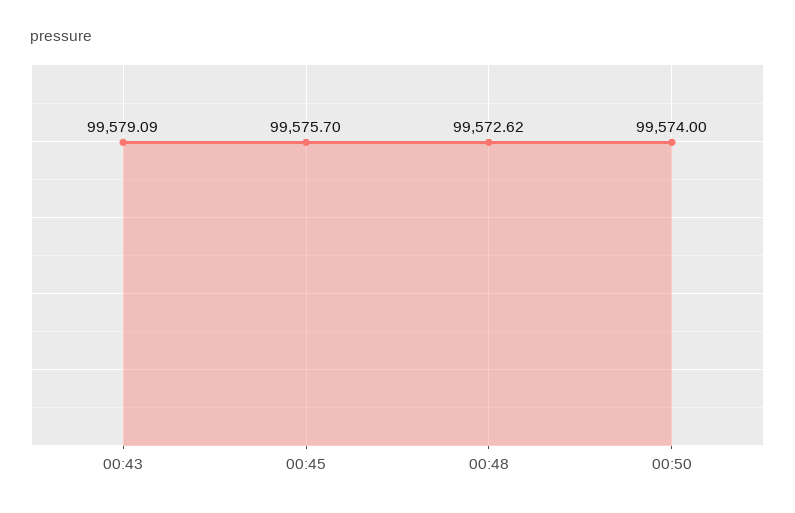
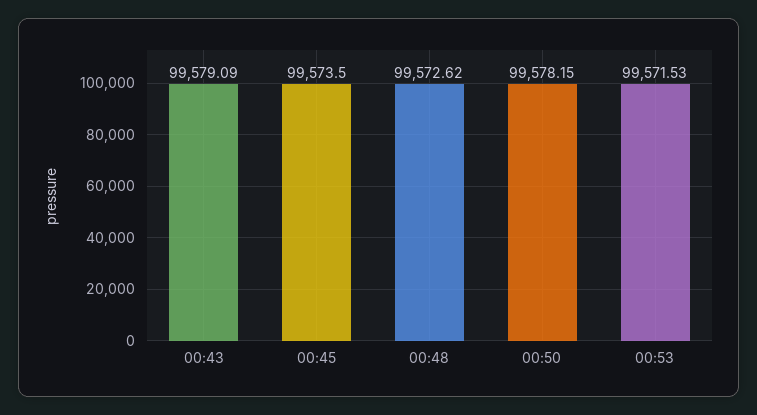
00:45: 99575.7 -> 99573.5
00:50: 99574 -> 99578.15
00:53: none -> 99571.53

